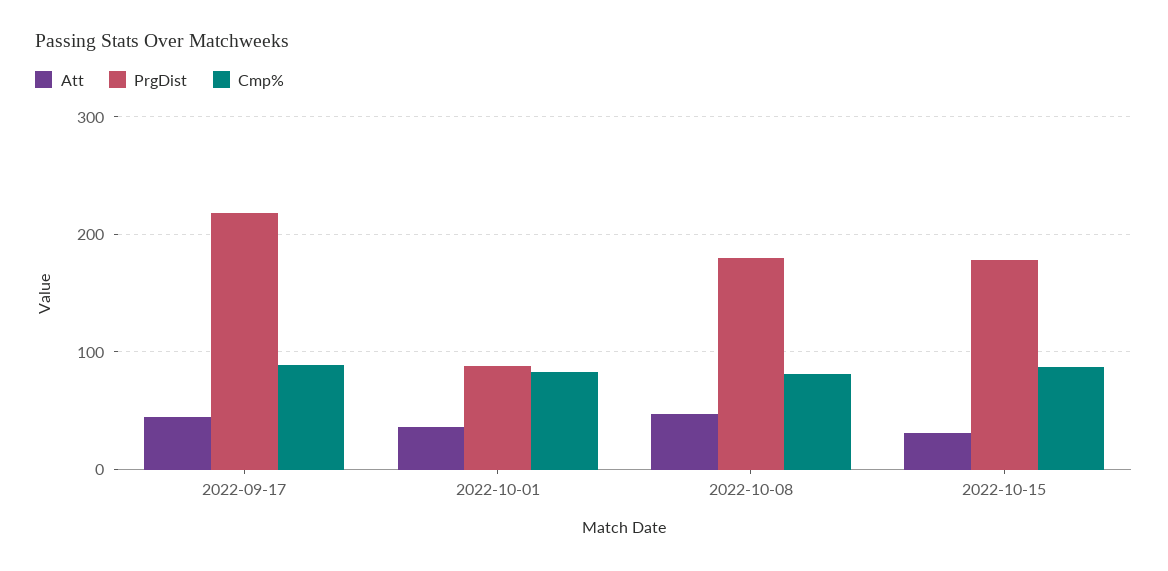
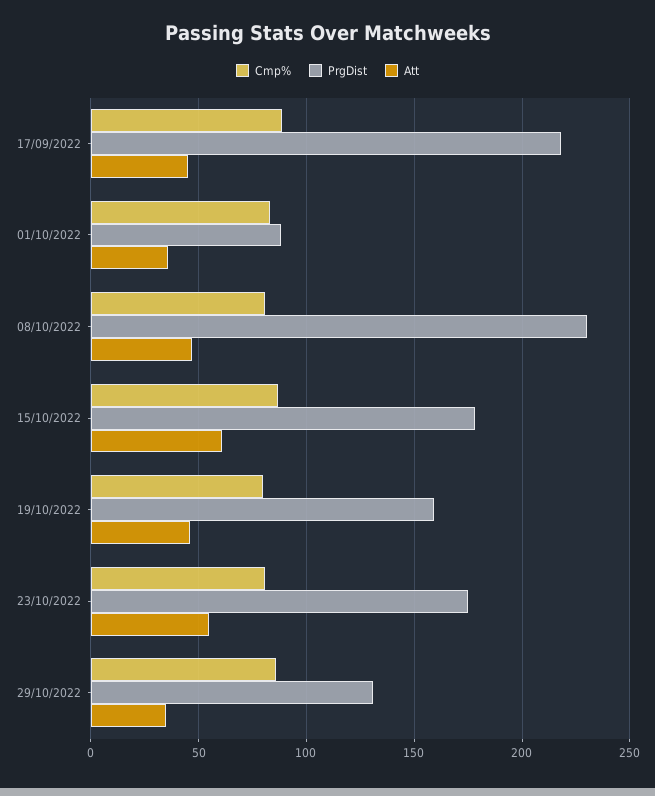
PrgDist, 2022-10-08: 180 -> 230
Att, 2022-10-15: 30 -> 60
Cmp%, 19/10/2022: none -> 80
PrgDist, 19/10/2022: none -> 160
Att, 19/10/2022: none -> 45
Cmp%, 23/10/2022: none -> 80
PrgDist, 23/10/2022: none -> 175
Att, 23/10/2022: none -> 55
Cmp%, 29/10/2022: none -> 85
PrgDist, 29/10/2022: none -> 130
Att, 29/10/2022: none -> 35

